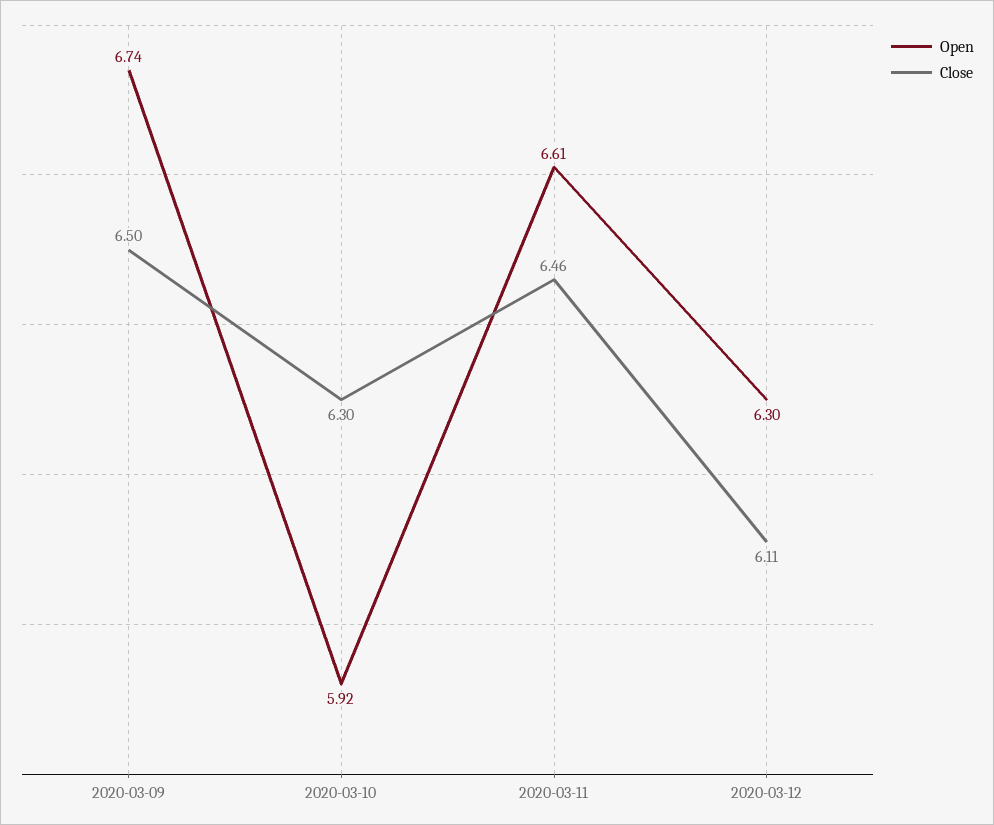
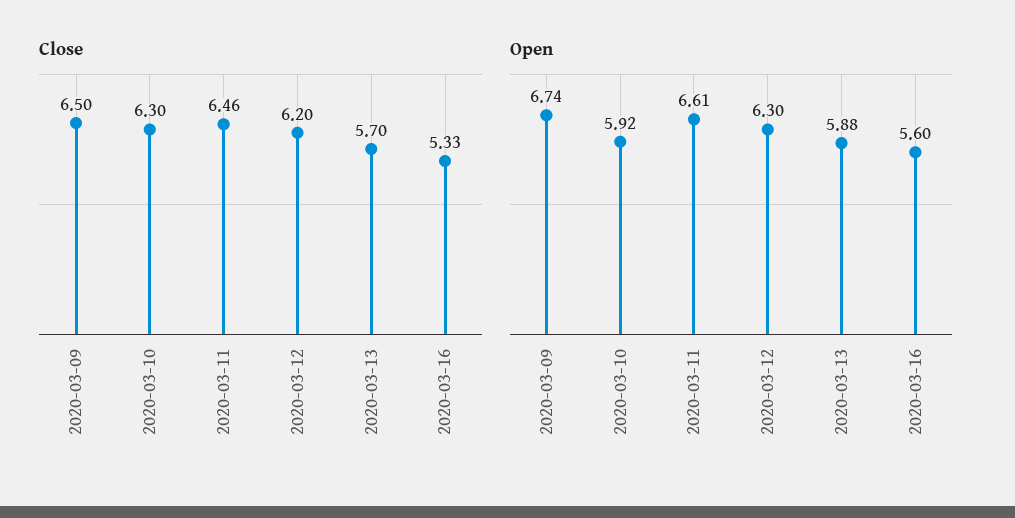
Close, 2020-03-12: 6.11 -> 6.2
Close, 2020-03-13: none -> 5.7
Close, 2020-03-16: none -> 5.33
Open, 2020-03-13: none -> 5.88
Open, 2020-03-16: none -> 5.6

